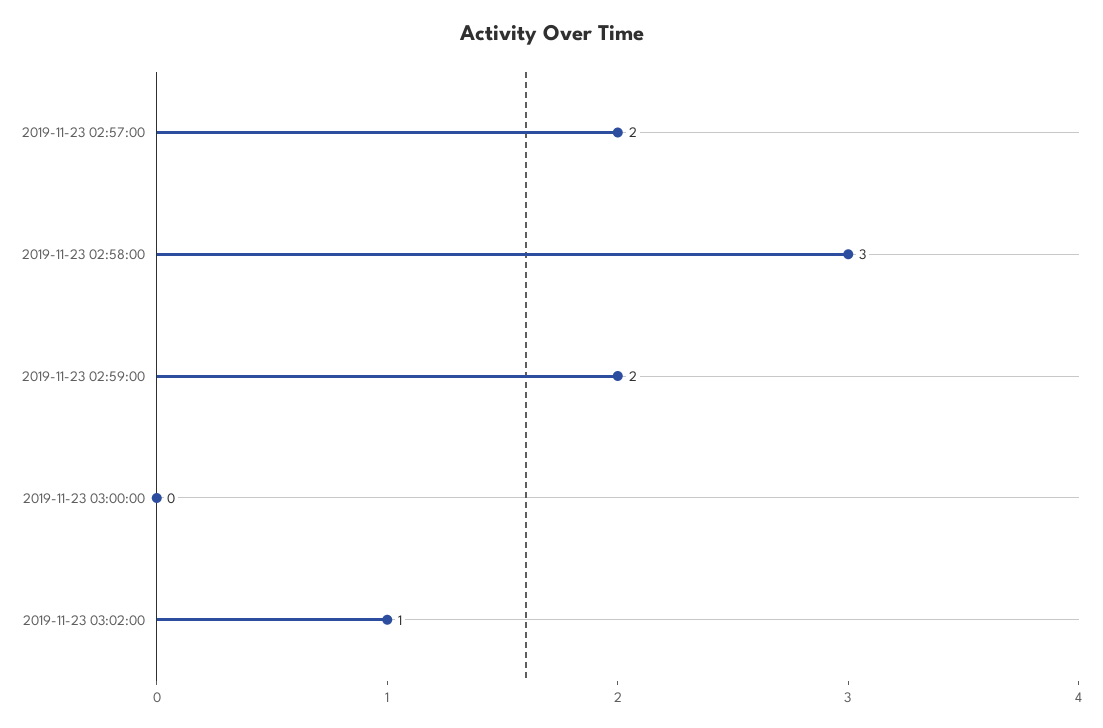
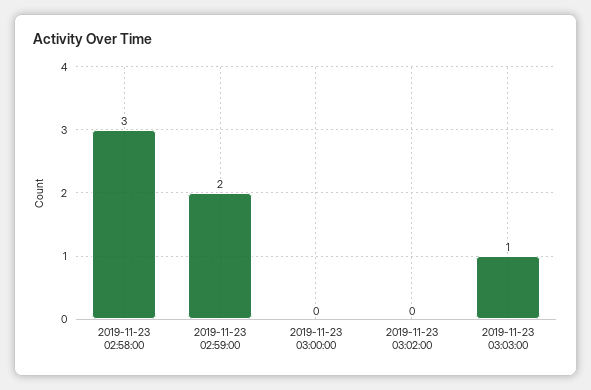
2019-11-23 02:57:00: 2 -> none
2019-11-23 03:02:00: 1 -> 0
2019-11-23 03:03:00: none -> 1

